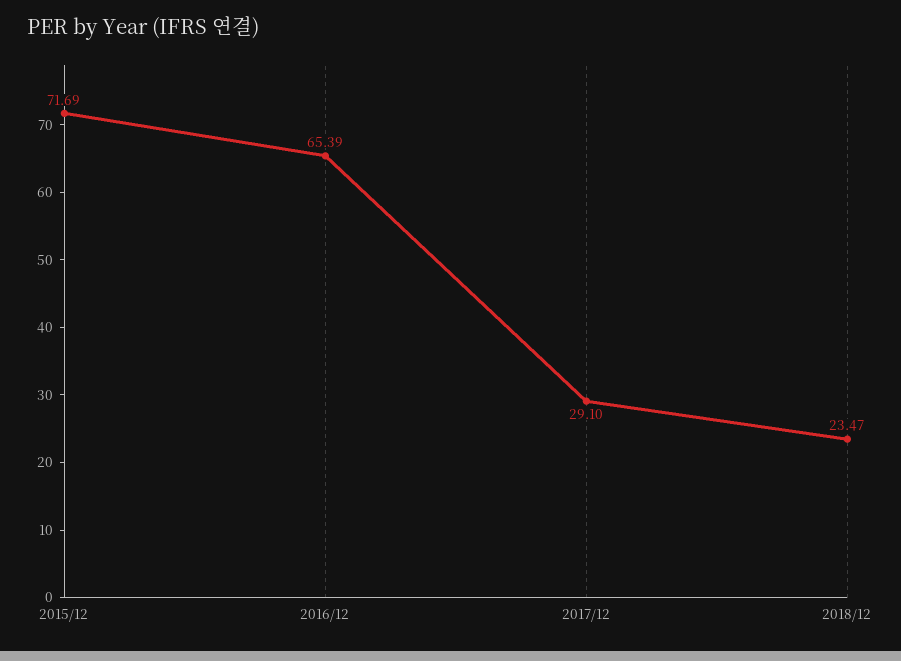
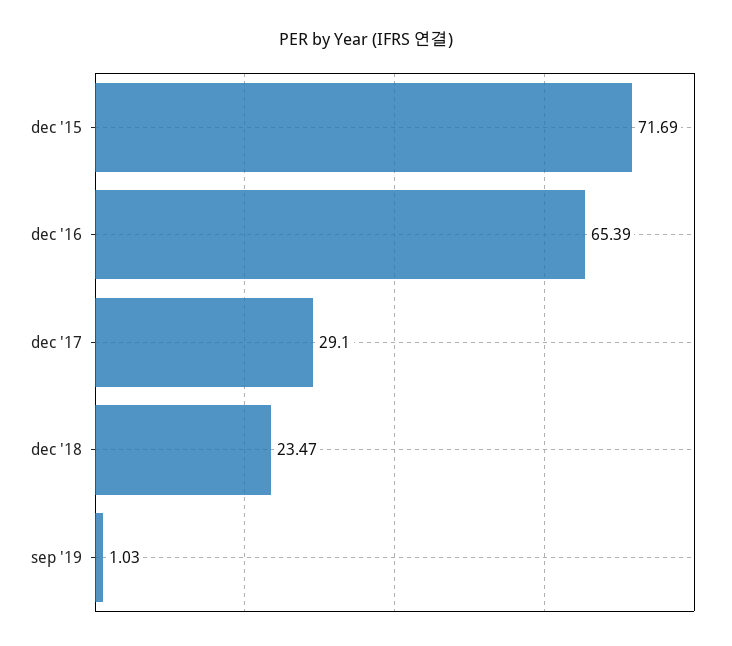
sep '19: none -> 1.03

